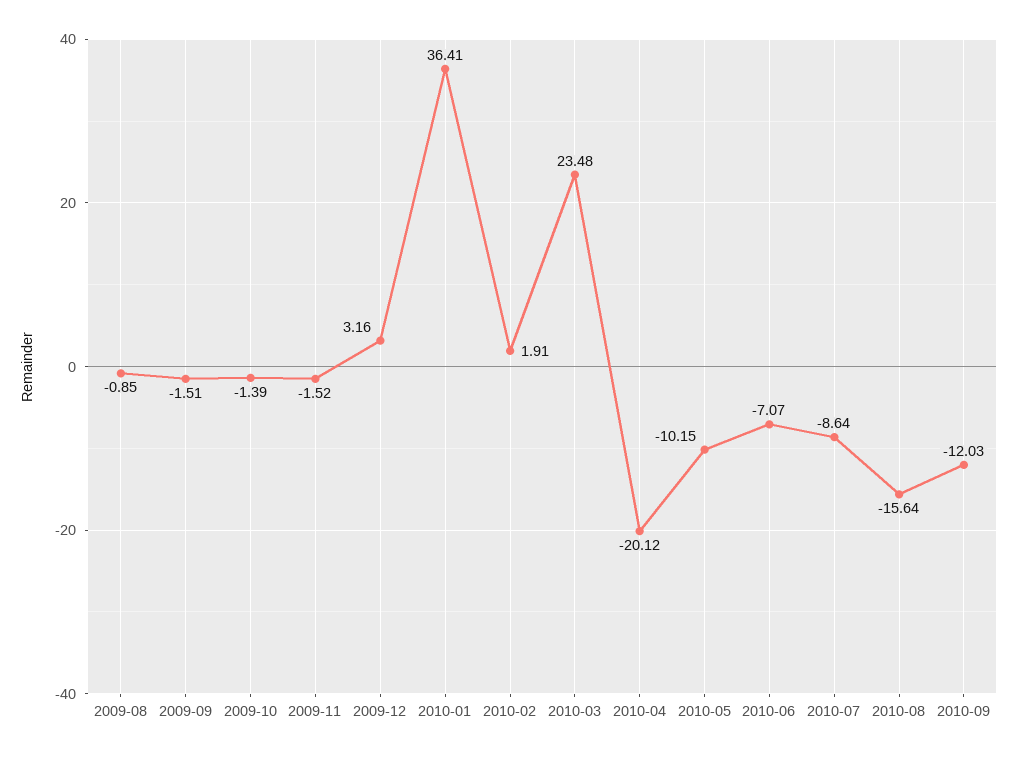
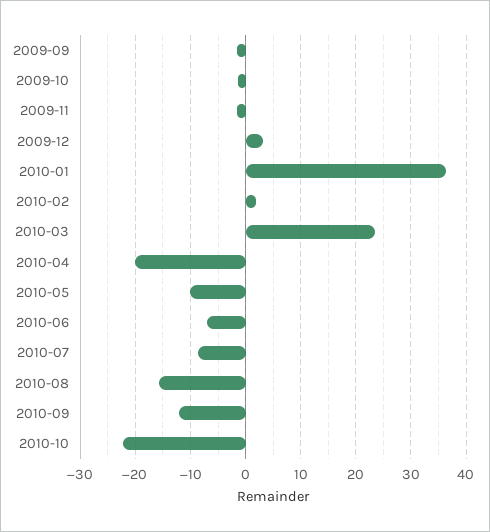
2009-08: -0.85 -> none
2010-10: none -> -22

